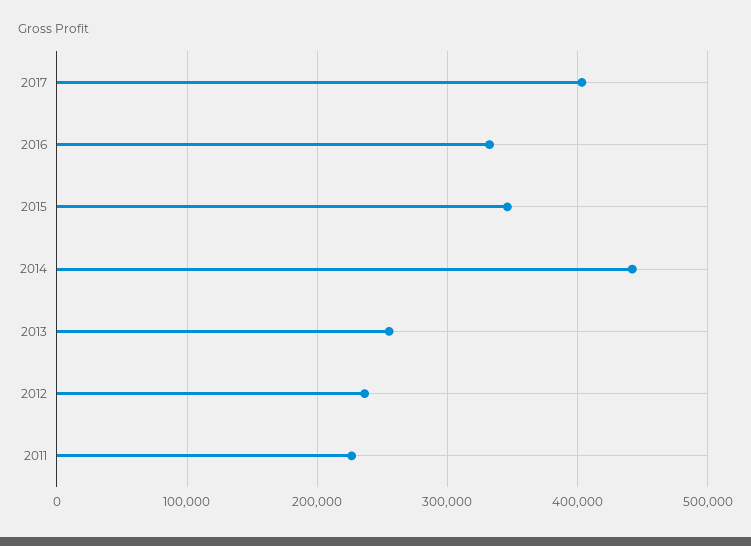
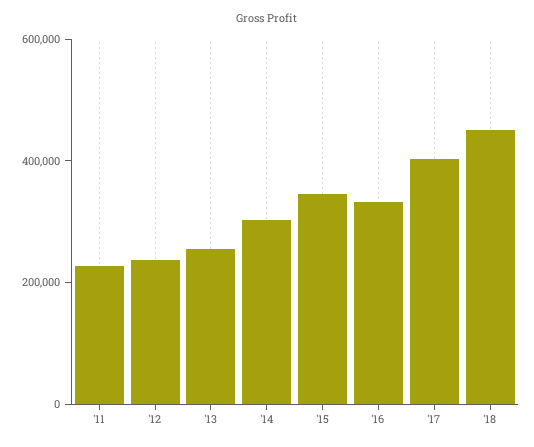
2014: 440000 -> 300000
'18: none -> 450000

